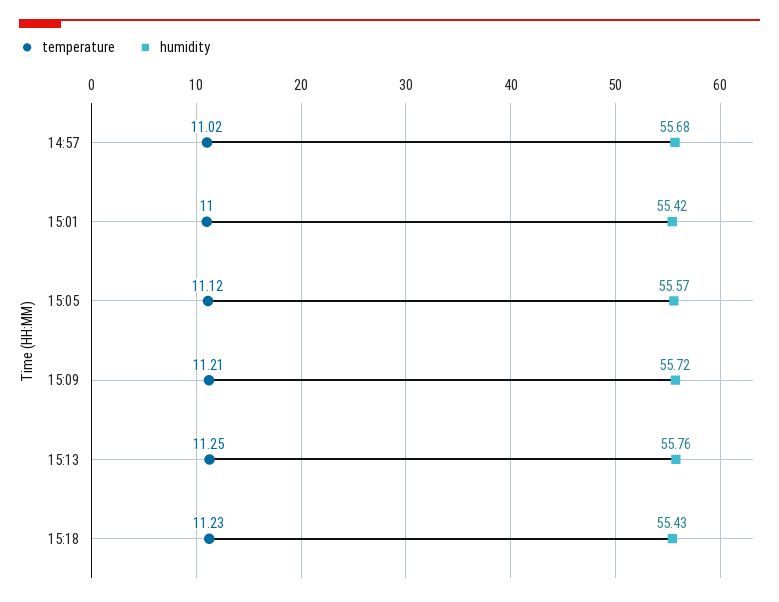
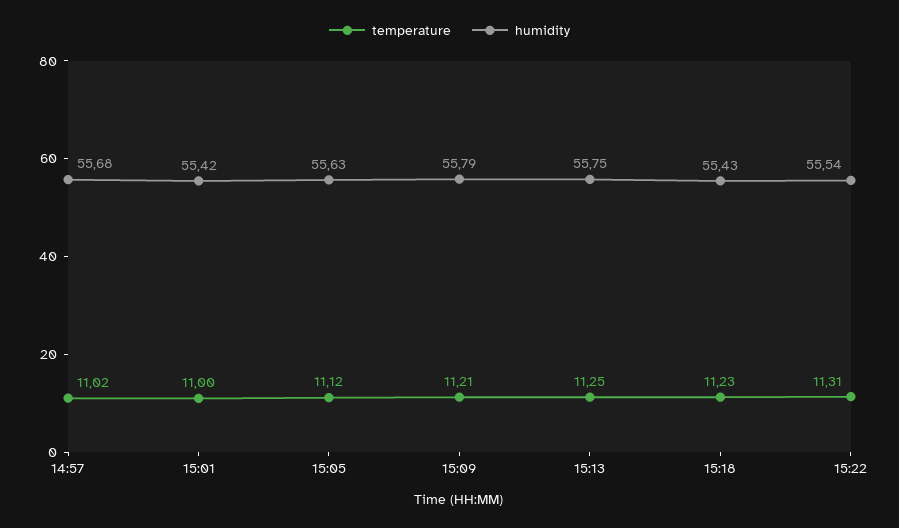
humidity, 15:05: 55.57 -> 55.63
humidity, 15:09: 55.72 -> 55.79
humidity, 15:13: 55.76 -> 55.75
temperature, 15:22: none -> 11.31
humidity, 15:22: none -> 55.54

